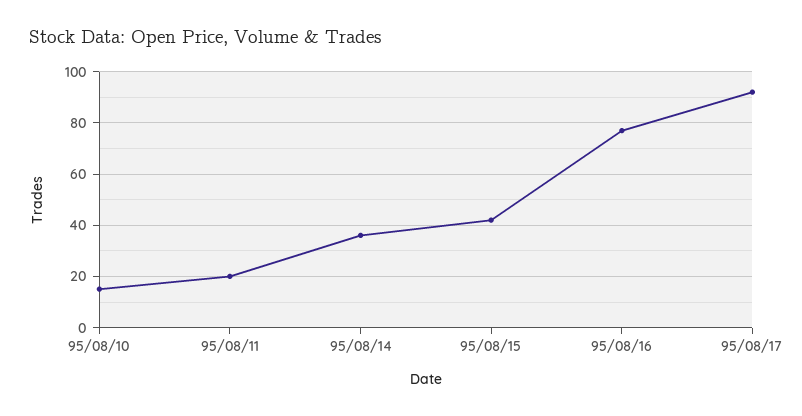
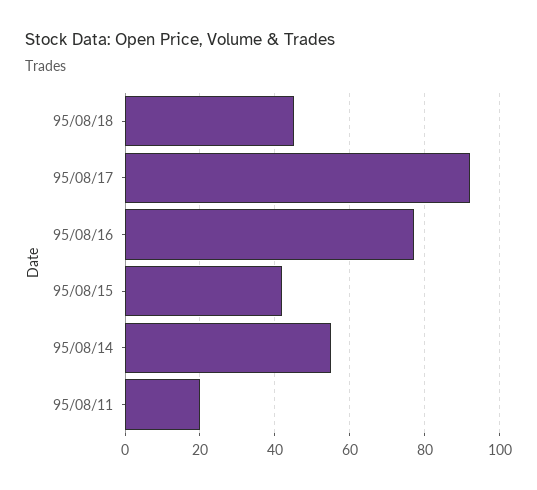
95/08/10: 15 -> none
95/08/14: 35 -> 55
95/08/18: none -> 45

